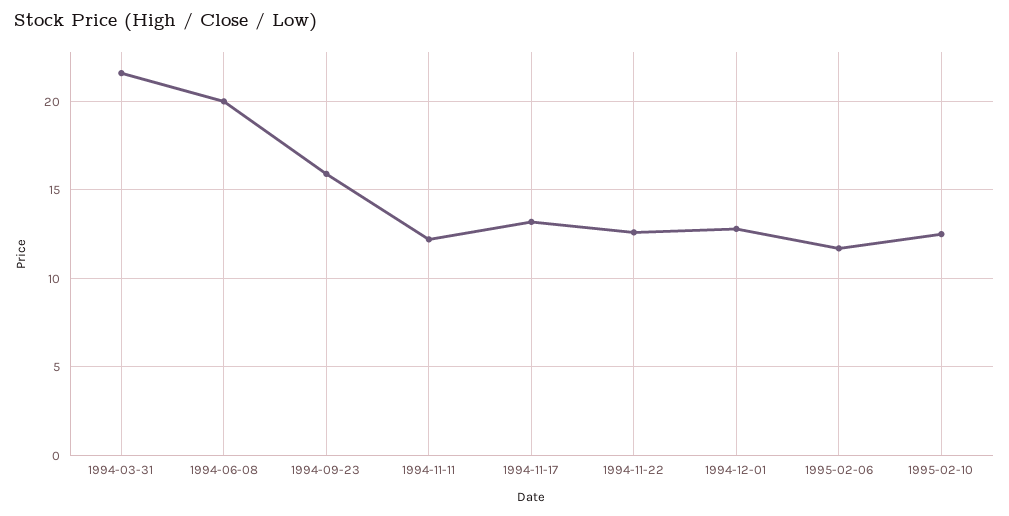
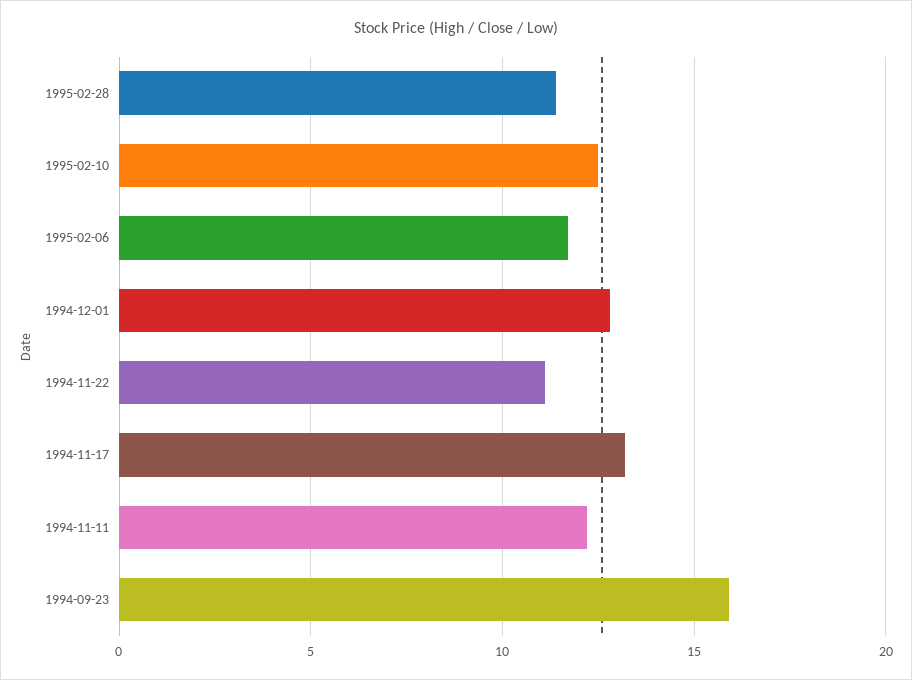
1994-03-31: 21.5 -> none
1994-06-08: 20 -> none
1994-11-22: 12.5 -> 11
1995-02-28: none -> 11.5

